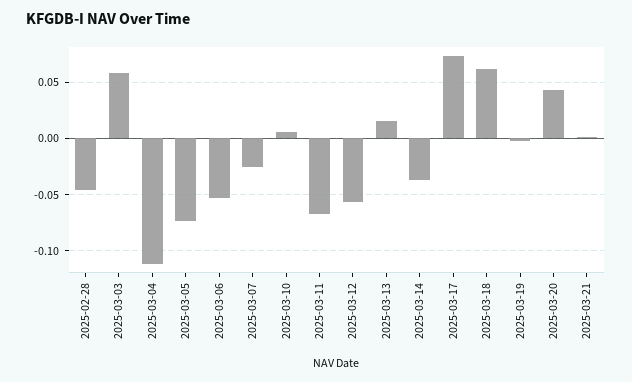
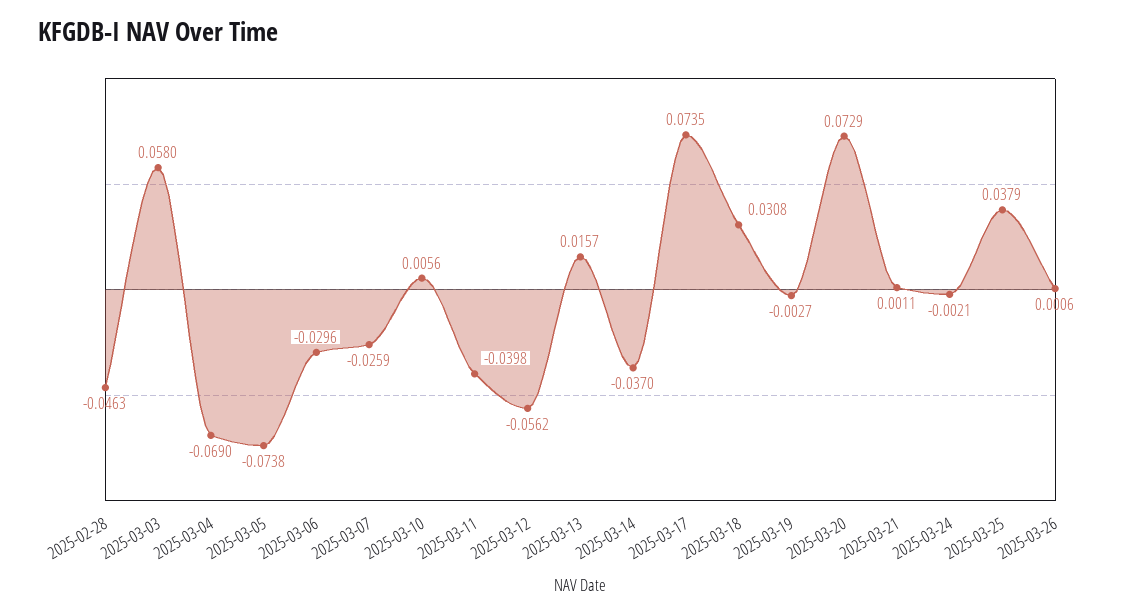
2025-03-04: -0.11 -> -0.069
2025-03-06: -0.05 -> -0.0296
2025-03-11: -0.07 -> -0.0398
2025-03-18: 0.06 -> 0.0308
2025-03-20: 0.04 -> 0.0729
2025-03-24: none -> -0.0021
2025-03-25: none -> 0.0379
2025-03-26: none -> 0.0006

